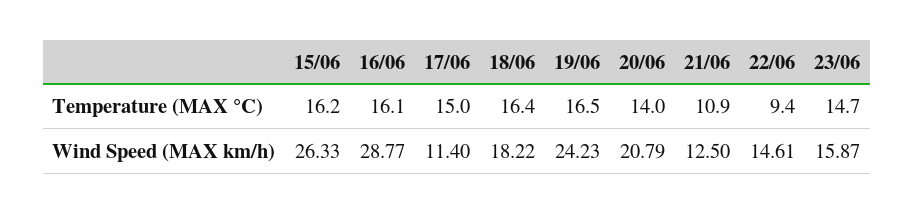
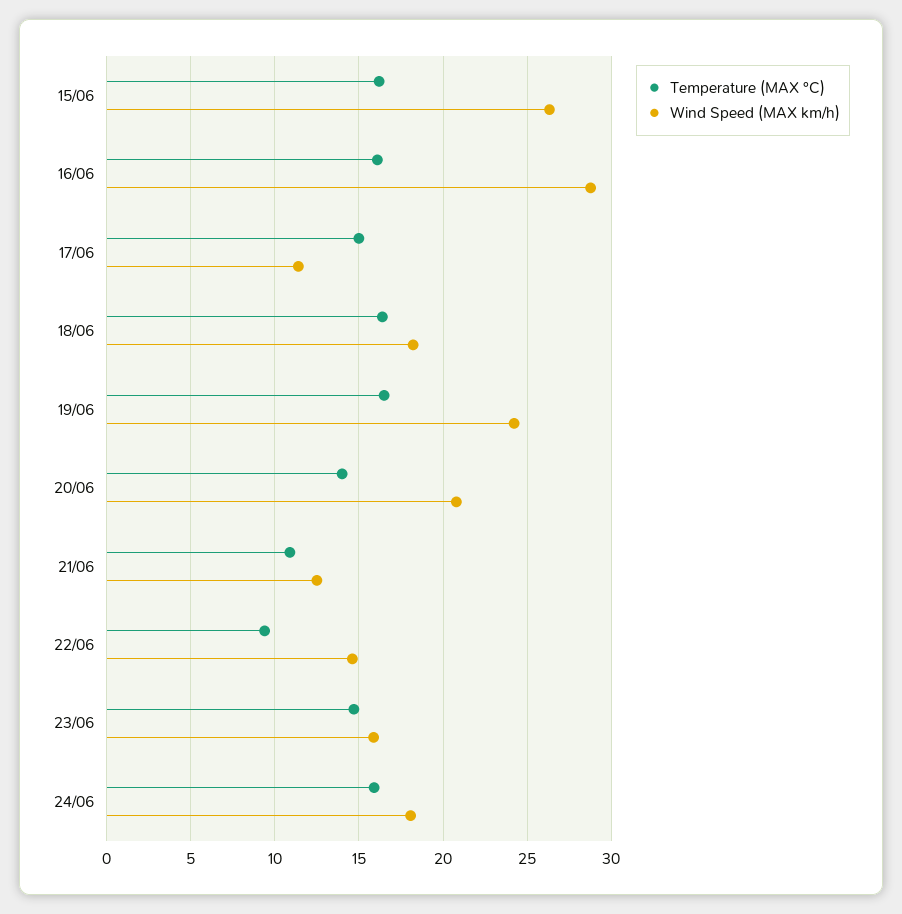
Temperature (MAX °C), 24/06: none -> 16
Wind Speed (MAX km/h), 24/06: none -> 18

